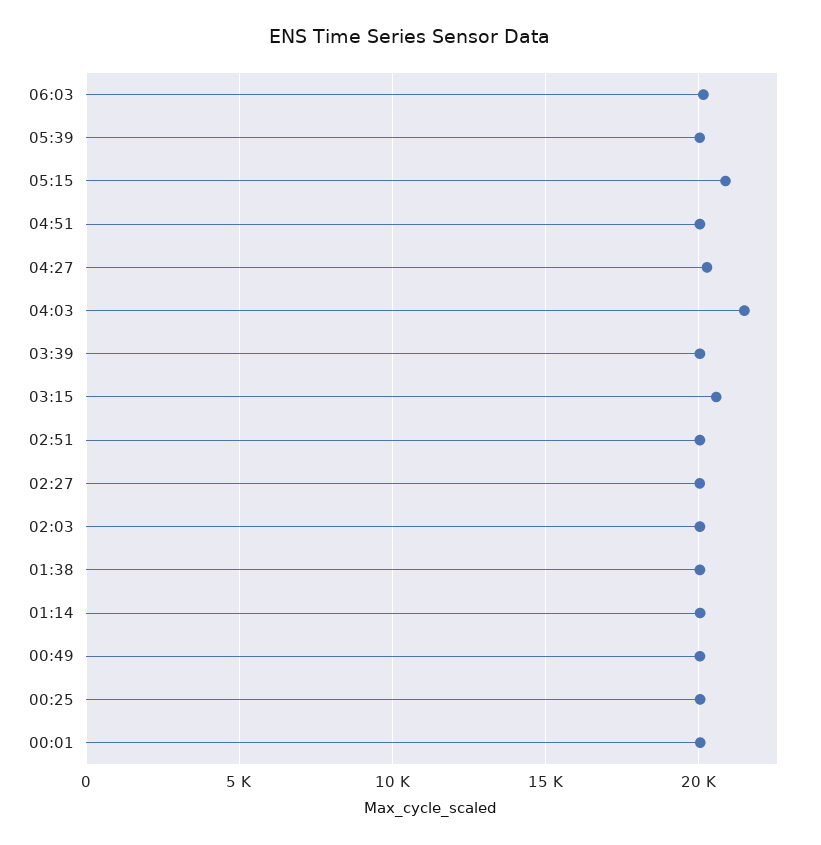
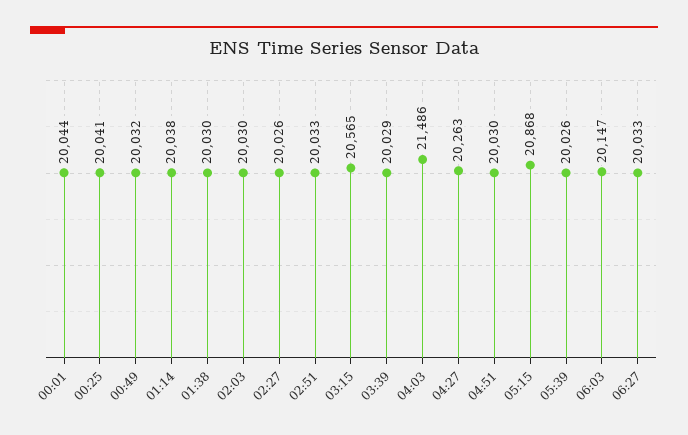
06:27: none -> 20033

